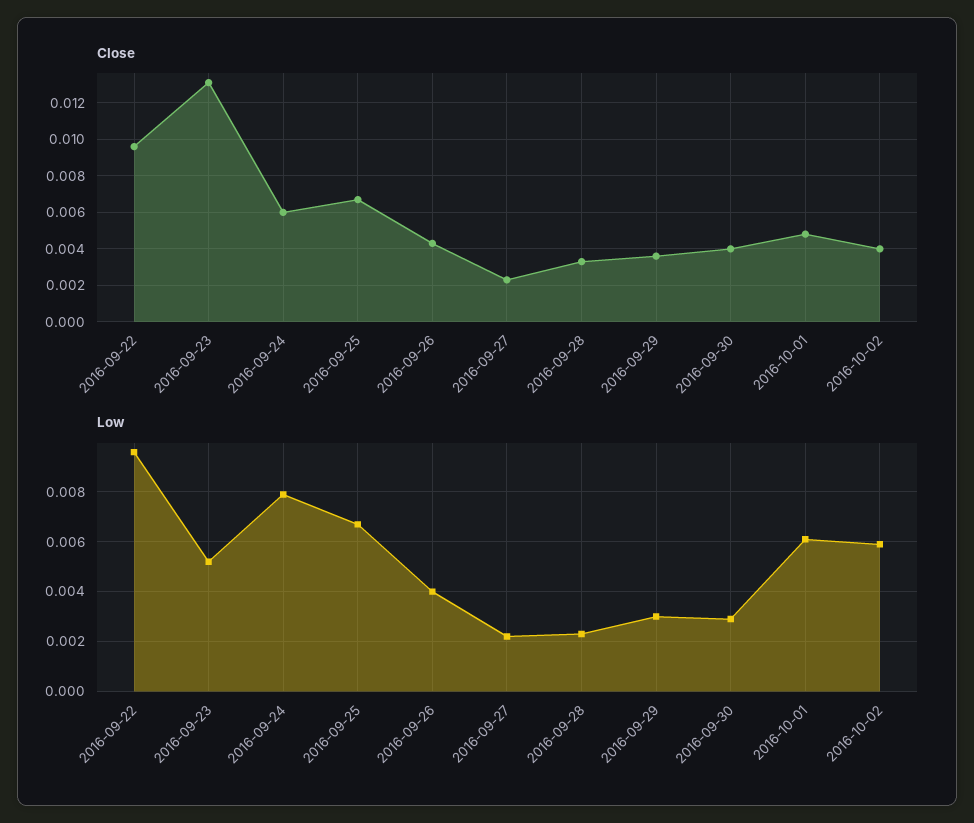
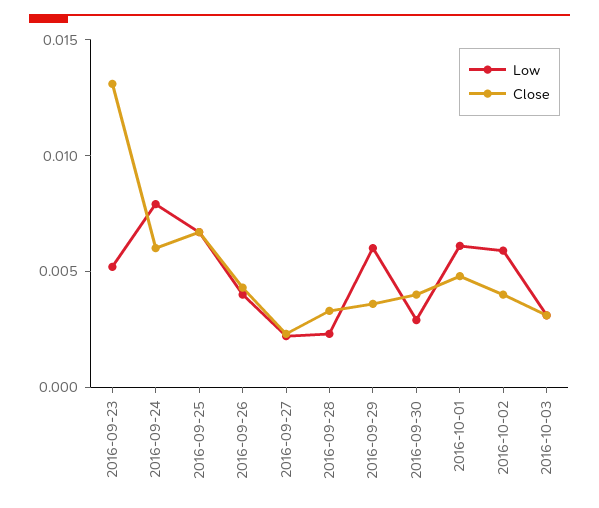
Close, 2016-09-22: 0.0095 -> none
Low, 2016-09-22: 0.0095 -> none
Low, 2016-09-29: 0.003 -> 0.006
Low, 2016-10-03: none -> 0.003
Close, 2016-10-03: none -> 0.003

